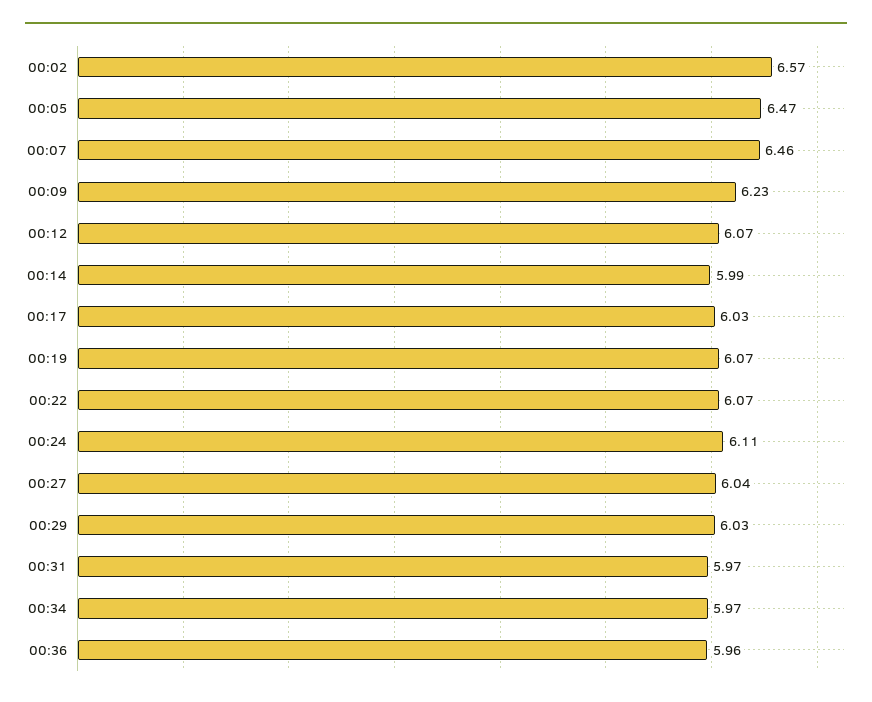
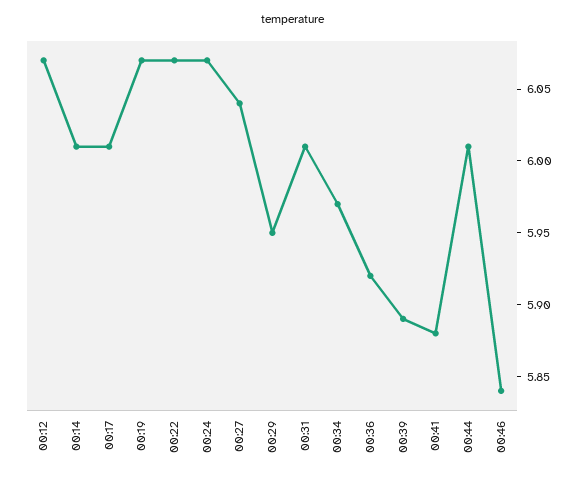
00:02: 6.57 -> none
00:05: 6.47 -> none
00:07: 6.46 -> none
00:09: 6.23 -> none
00:14: 5.99 -> 6.01
00:17: 6.03 -> 6.01
00:24: 6.11 -> 6.07
00:29: 6.03 -> 5.95
00:31: 5.97 -> 6.01
00:36: 5.96 -> 5.92
00:39: none -> 5.89
00:41: none -> 5.88
00:44: none -> 6.01
00:46: none -> 5.84

